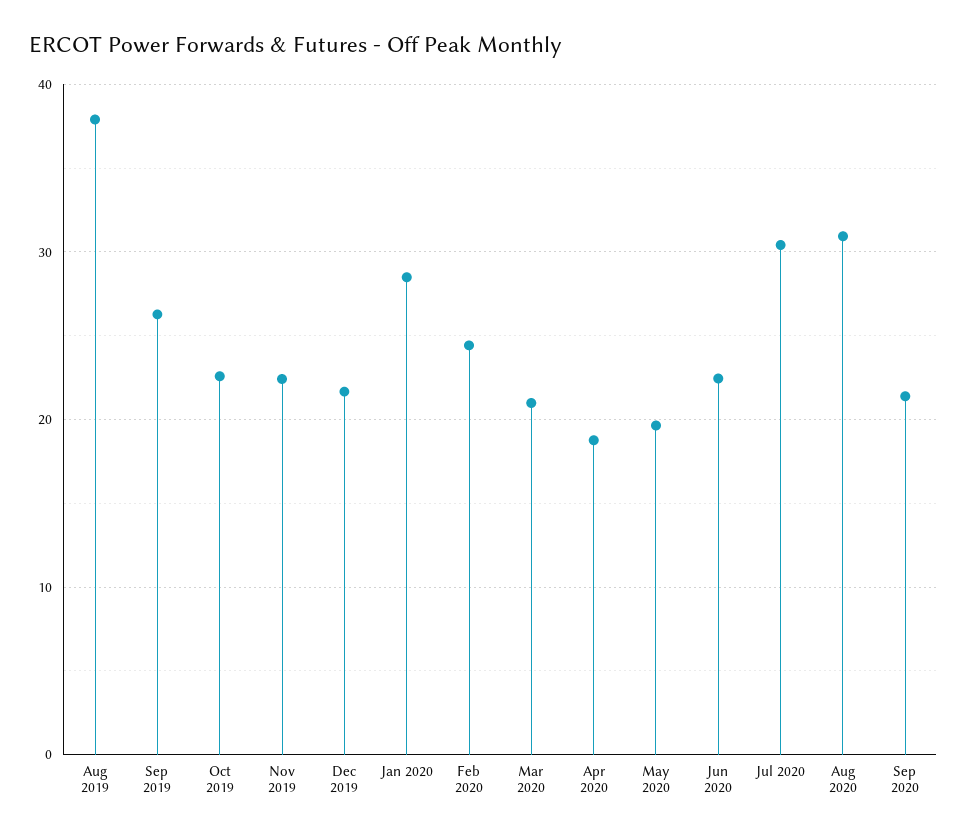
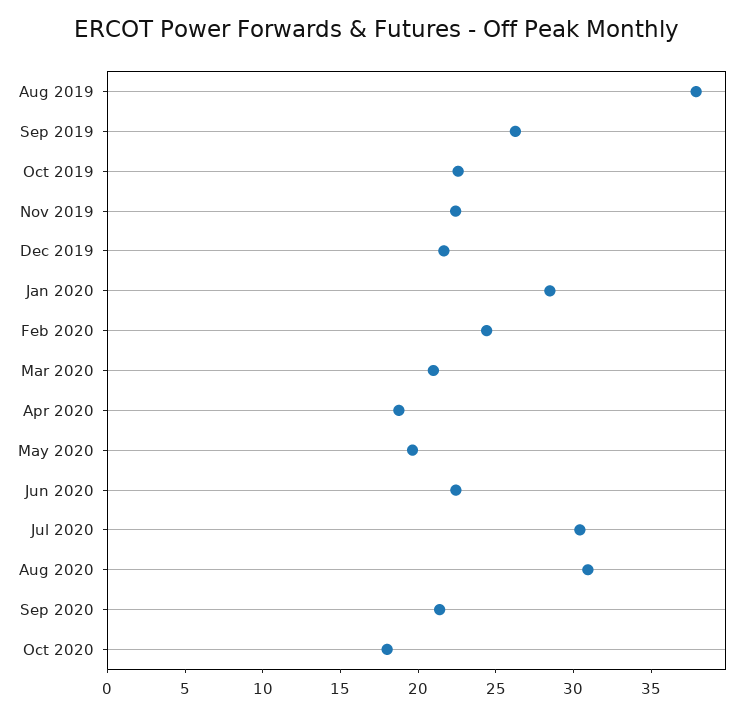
Oct 2020: none -> 18

